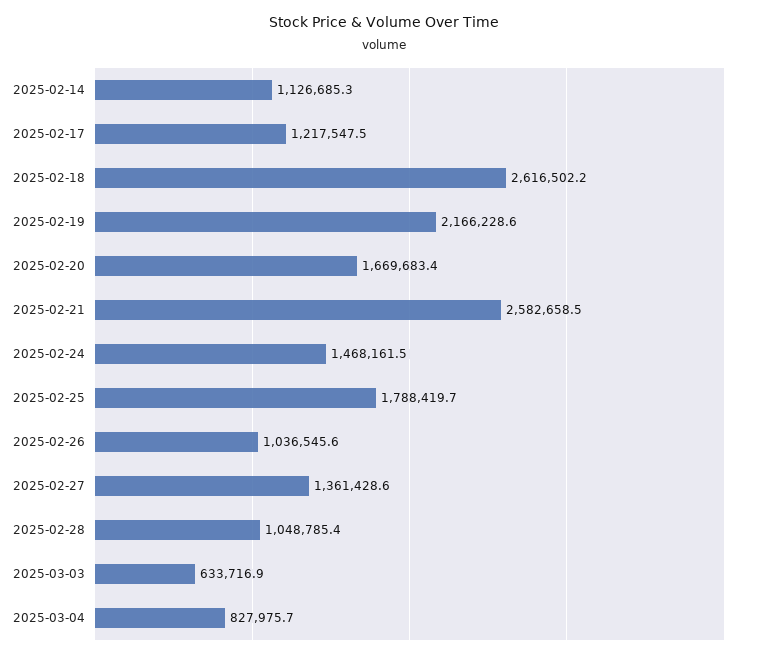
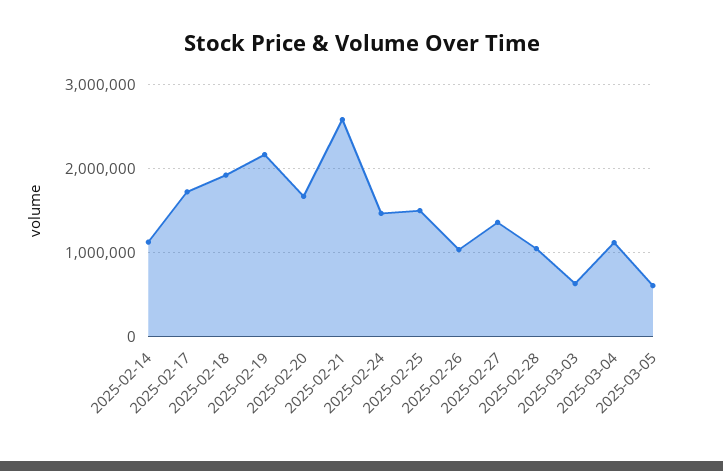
2025-02-17: 1217547.5 -> 1700000
2025-02-18: 2616502.2 -> 1900000
2025-02-25: 1788419.7 -> 1500000
2025-03-04: 827975.7 -> 1100000
2025-03-05: none -> 600000

